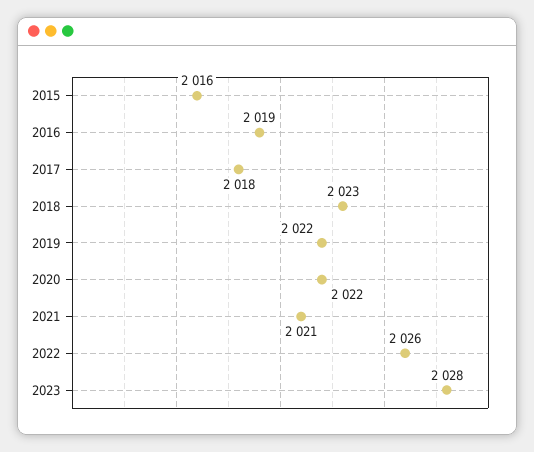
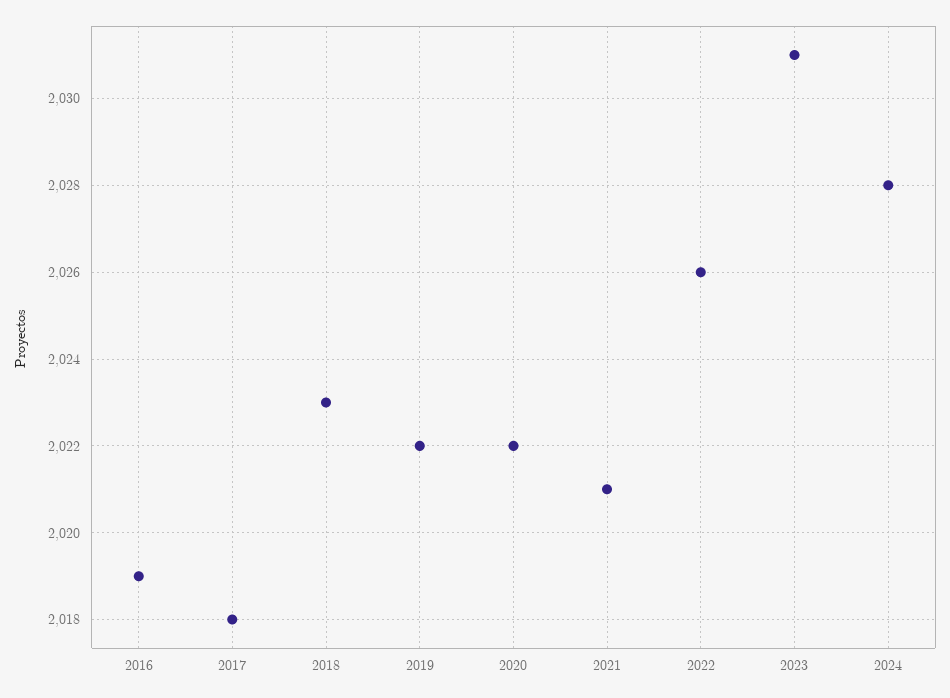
2015: 2016 -> none
2023: 2028 -> 2031
2024: none -> 2028

